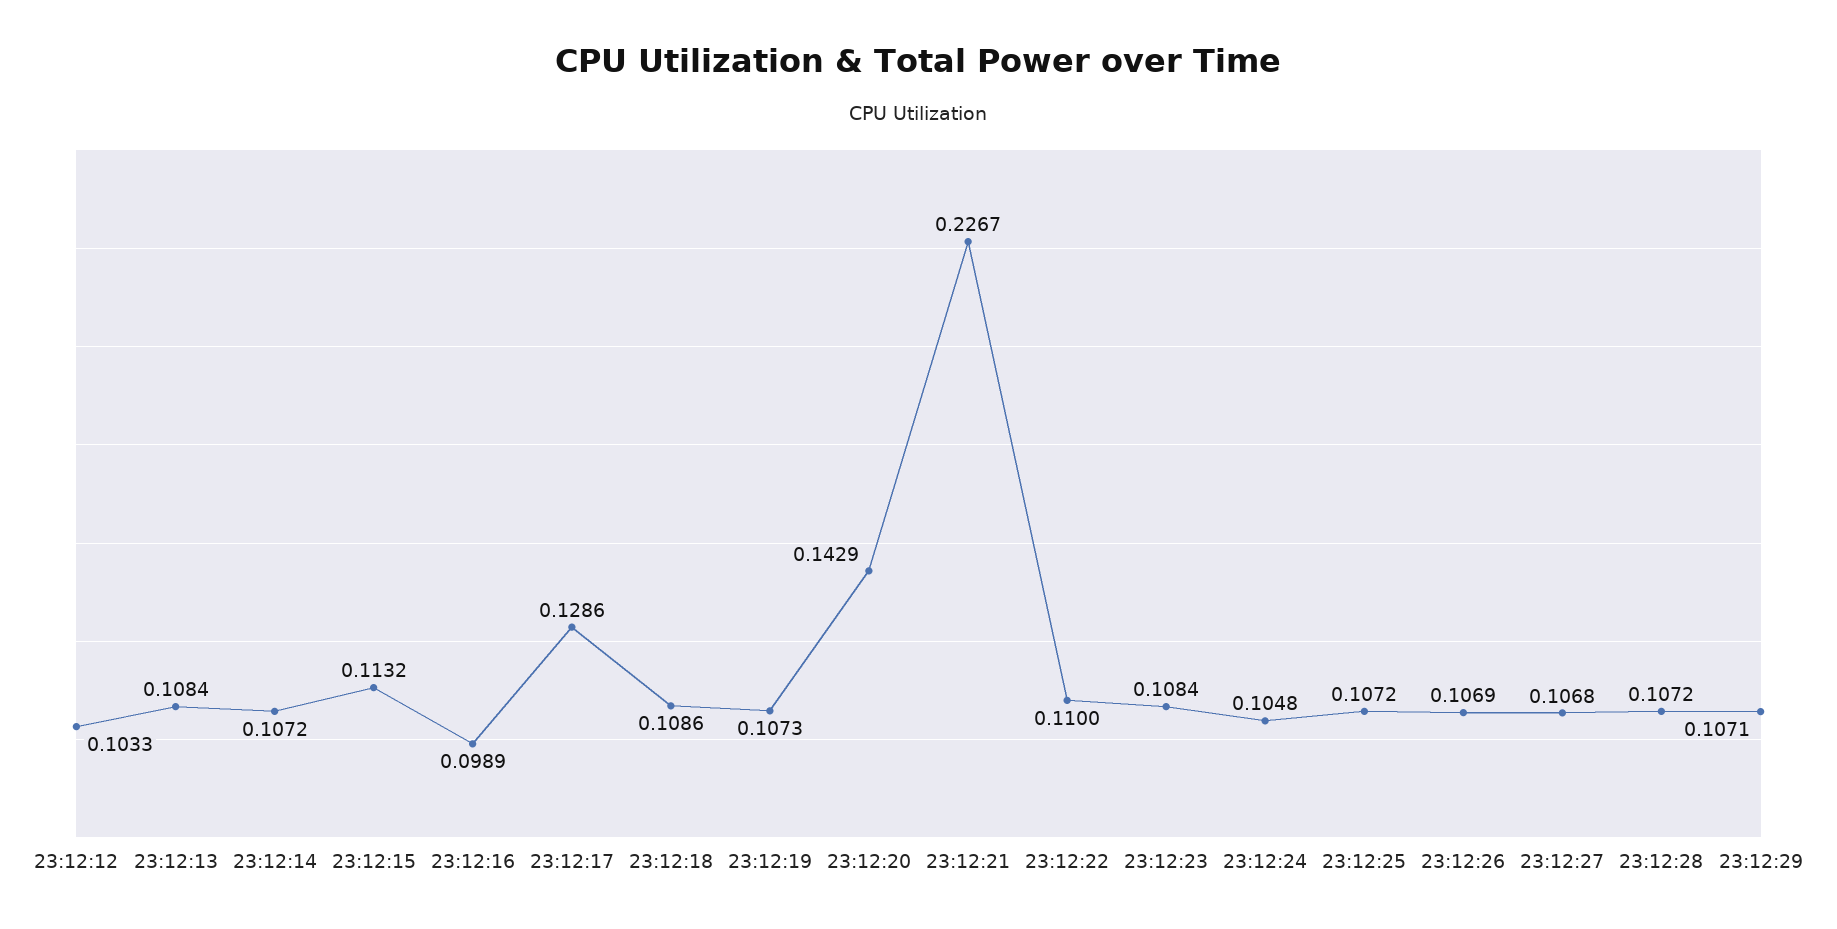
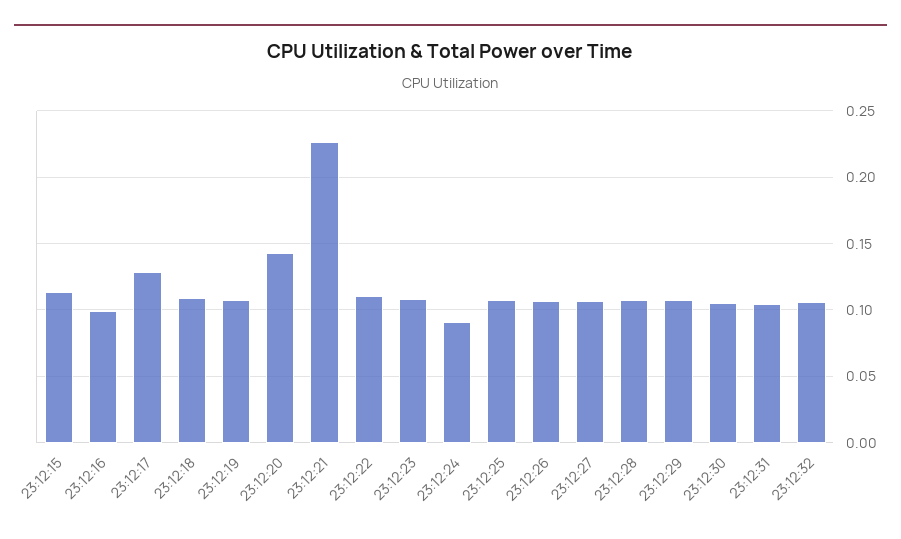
23:12:12: 0.1033 -> none
23:12:13: 0.1084 -> none
23:12:14: 0.1072 -> none
23:12:24: 0.1048 -> 0.09
23:12:30: none -> 0.105
23:12:31: none -> 0.105
23:12:32: none -> 0.105

